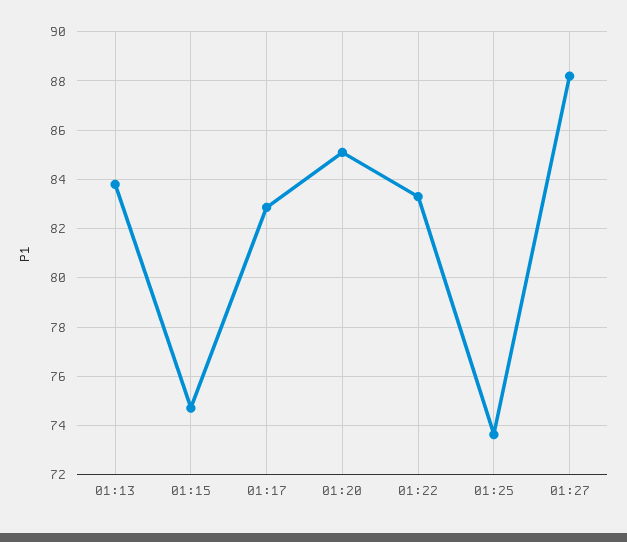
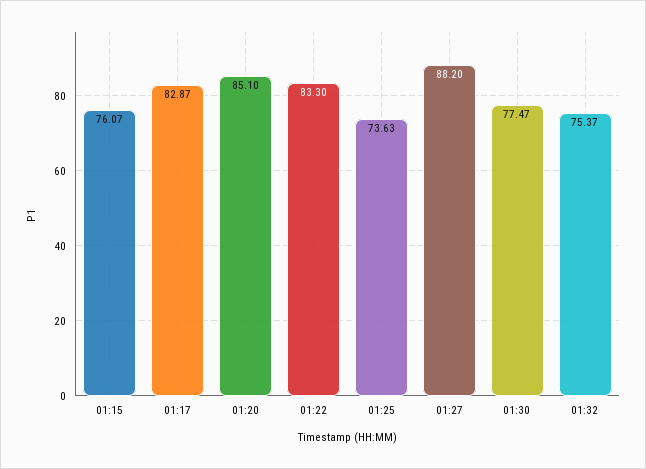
01:13: 83.75 -> none
01:15: 74.75 -> 76.07
01:30: none -> 77.47
01:32: none -> 75.37

